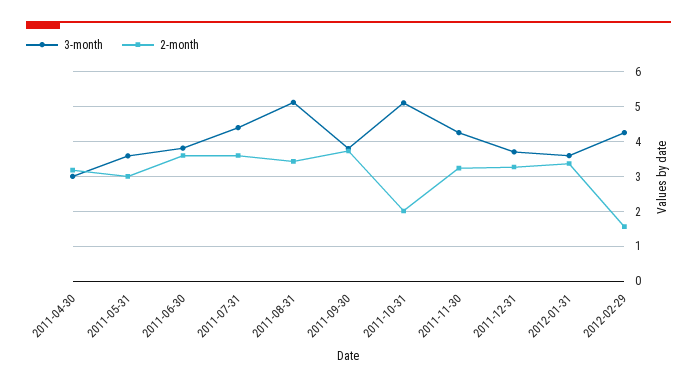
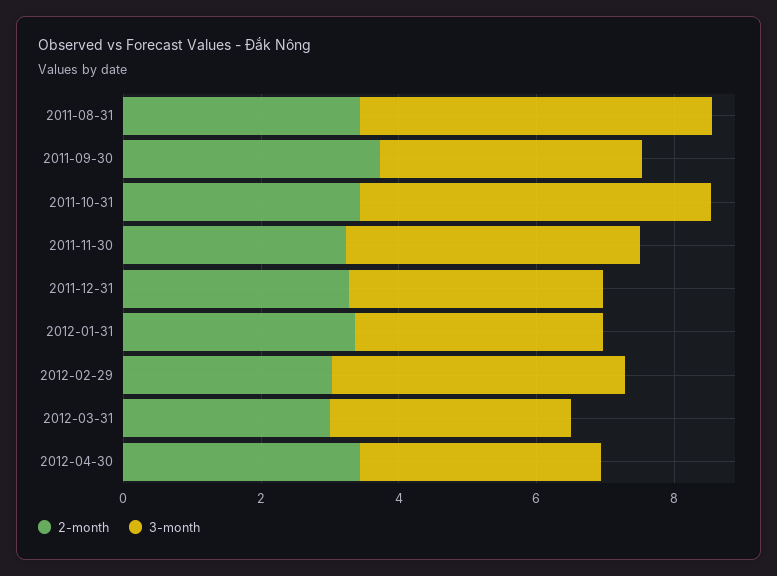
3-month, 2011-04-30: 3 -> none
2-month, 2011-04-30: 3.2 -> none
3-month, 2011-05-31: 3.6 -> none
2-month, 2011-05-31: 3 -> none
3-month, 2011-06-30: 3.8 -> none
2-month, 2011-06-30: 3.6 -> none
3-month, 2011-07-31: 4.4 -> none
2-month, 2011-07-31: 3.6 -> none
2-month, 2011-10-31: 2 -> 3.5
2-month, 2012-02-29: 1.6 -> 3
2-month, 2012-03-31: none -> 3
3-month, 2012-03-31: none -> 3.5
2-month, 2012-04-30: none -> 3.5
3-month, 2012-04-30: none -> 3.5

